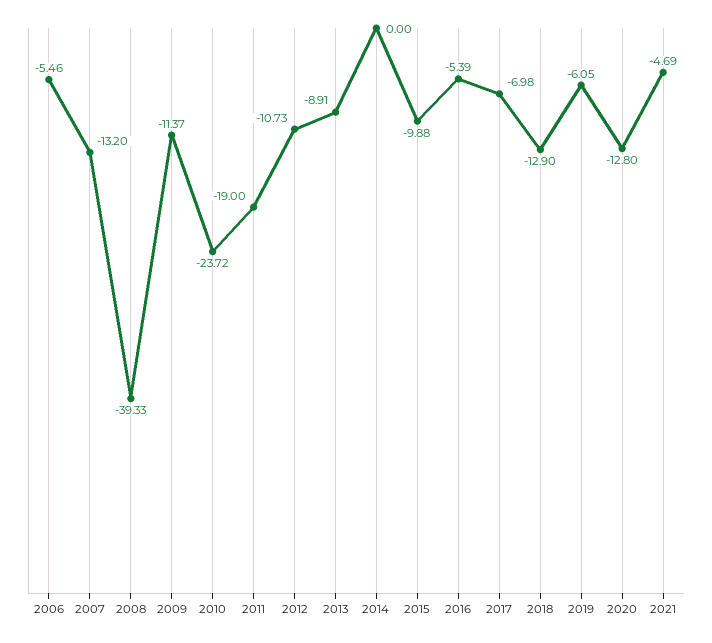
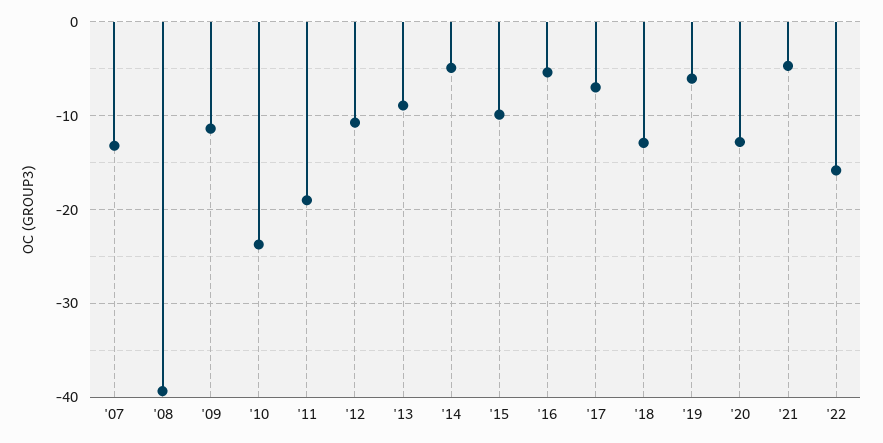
2006: -5.46 -> none
2014: 0 -> -5
'22: none -> -16

